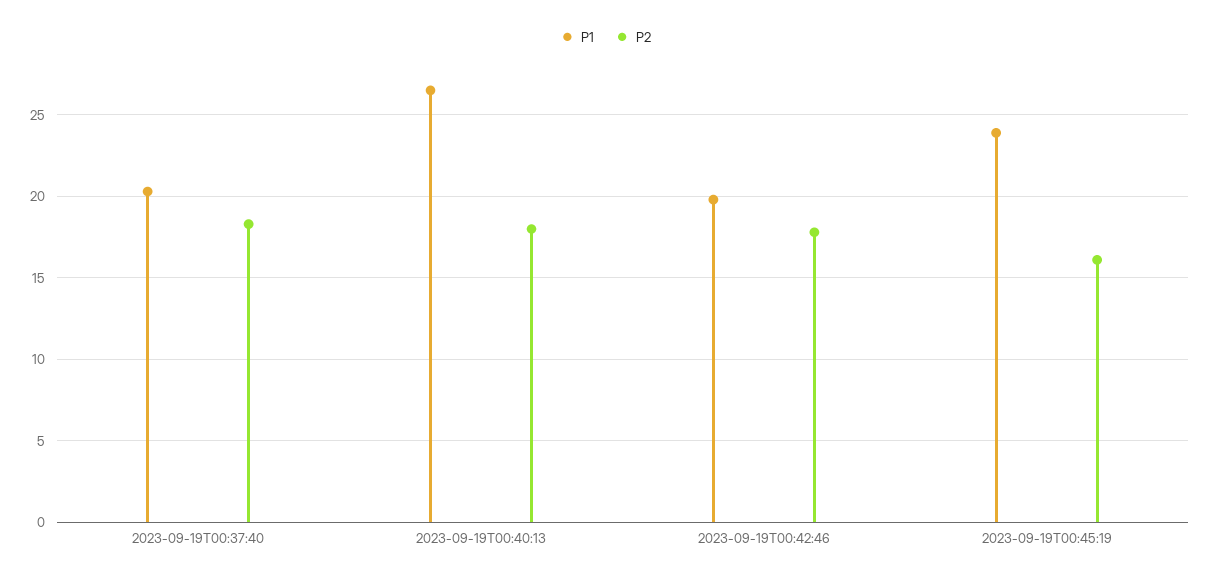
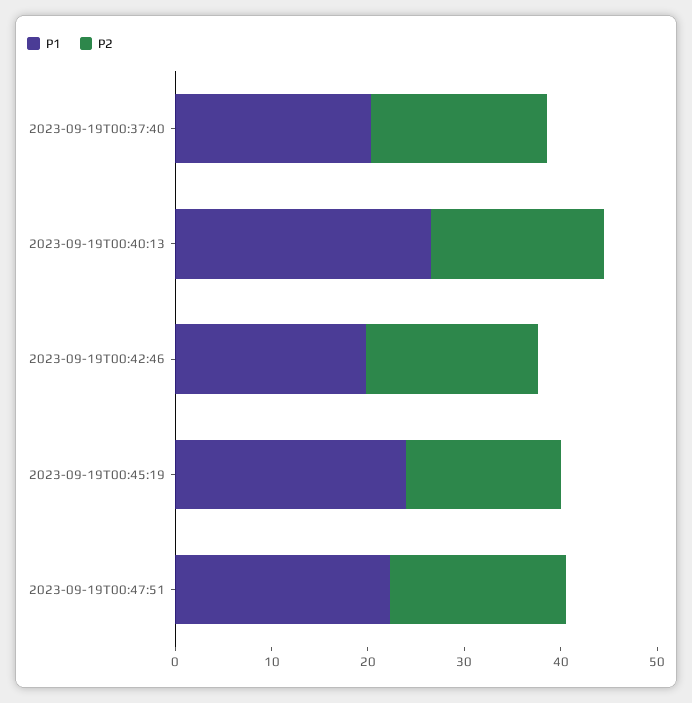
P1, 2023-09-19T00:47:51: none -> 22
P2, 2023-09-19T00:47:51: none -> 18

